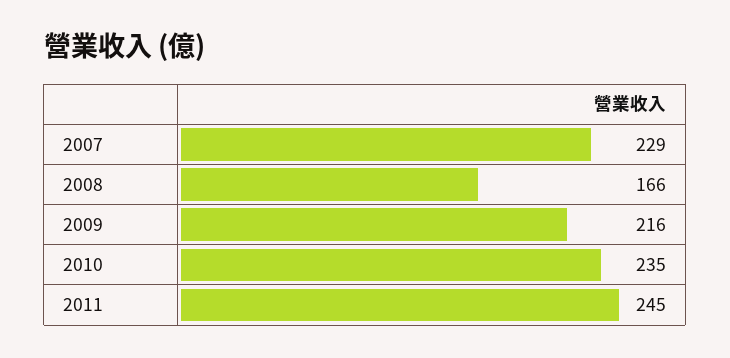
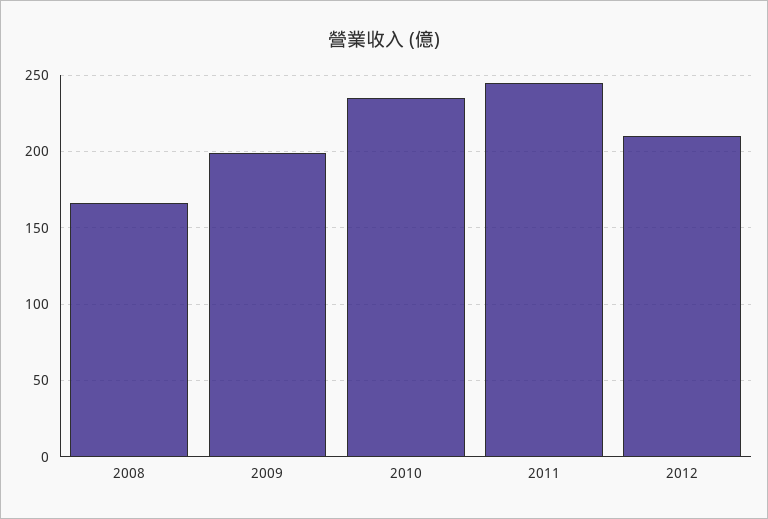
2007: 229 -> none
2009: 216 -> 200
2012: none -> 210

